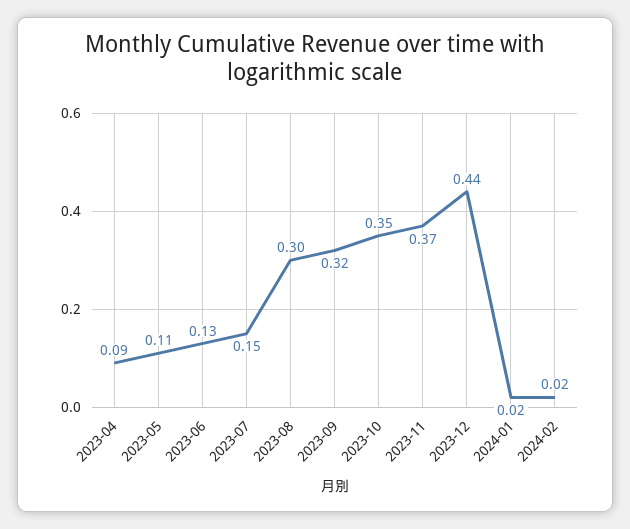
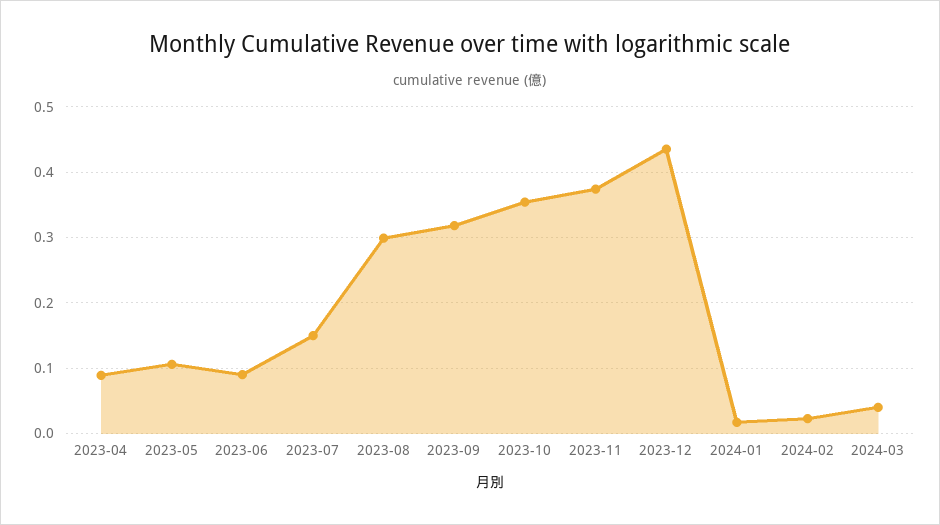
2023-06: 0.13 -> 0.09
2024-03: none -> 0.04

